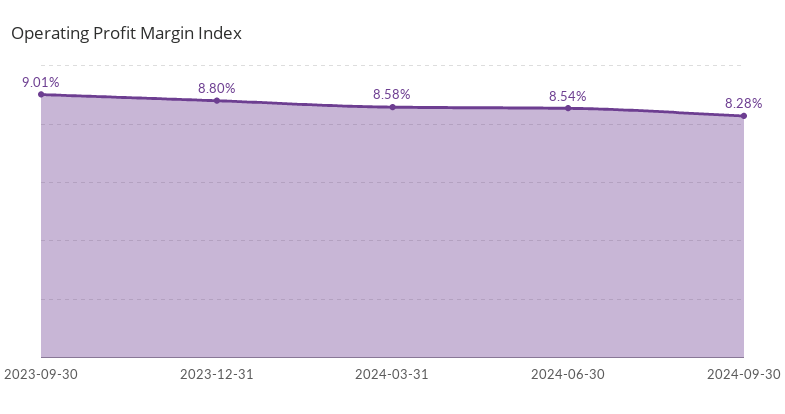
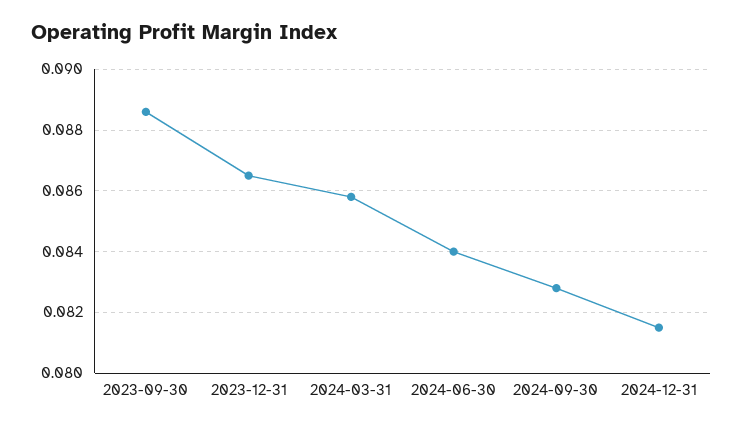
2023-09-30: 0.0901 -> 0.0885
2023-12-31: 0.088 -> 0.0865
2024-06-30: 0.0854 -> 0.084
2024-12-31: none -> 0.0815

